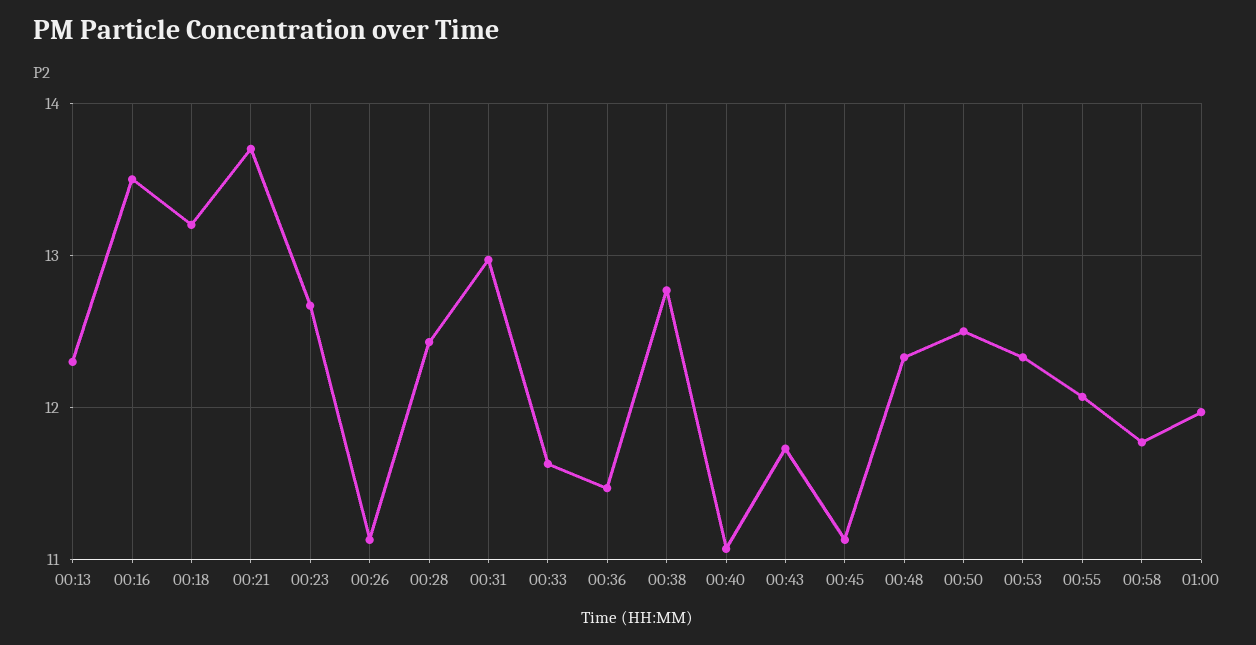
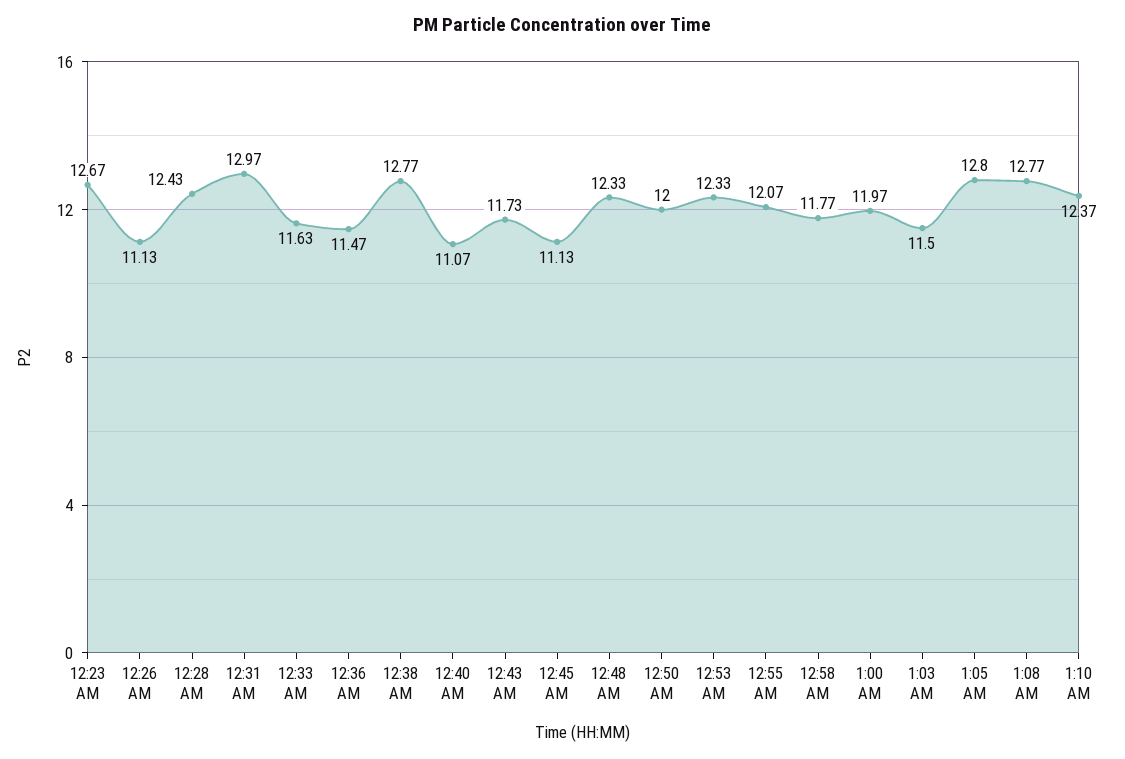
00:13: 12.3 -> none
00:16: 13.5 -> none
00:18: 13.2 -> none
00:21: 13.7 -> none
00:50: 12.5 -> 12
1:03 AM: none -> 11.5
1:05 AM: none -> 12.8
1:08 AM: none -> 12.77
1:10 AM: none -> 12.37

